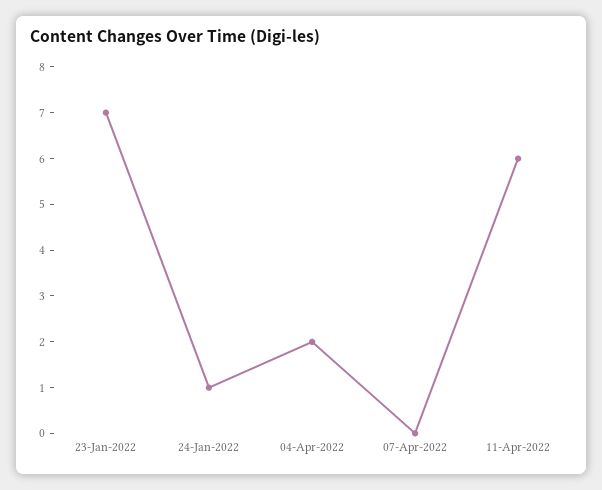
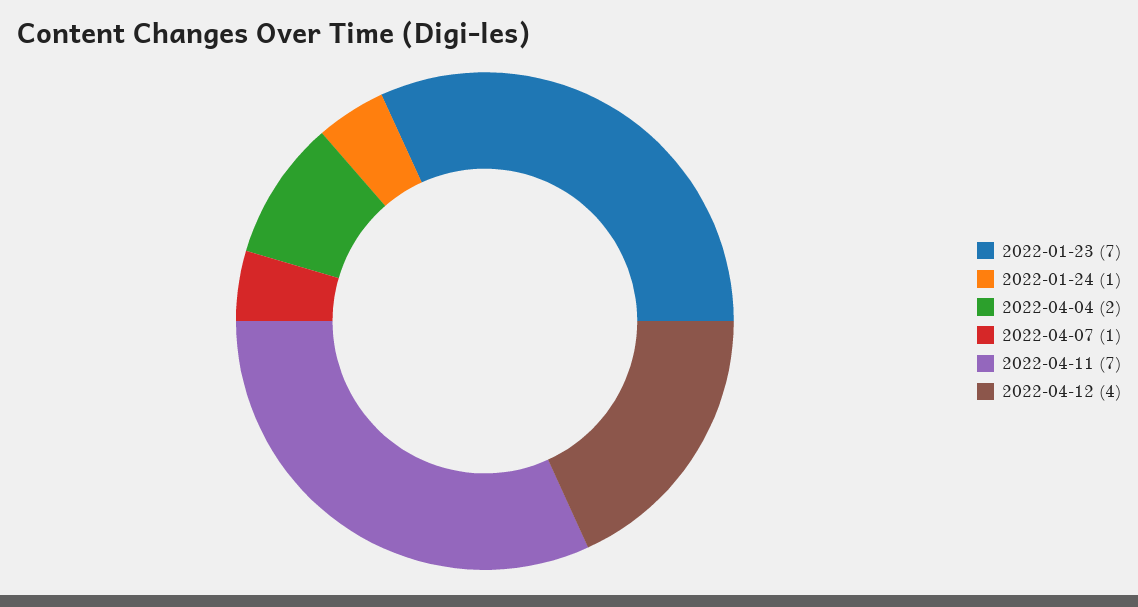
07-Apr-2022: 0 -> 1
11-Apr-2022: 6 -> 7
2022-04-12: none -> 4

